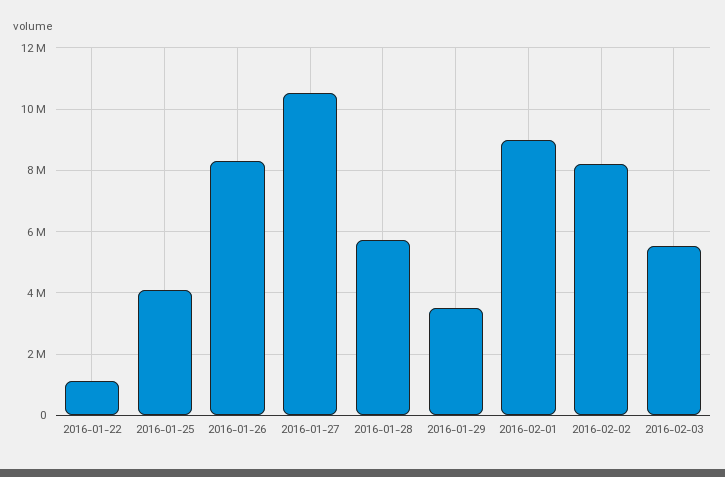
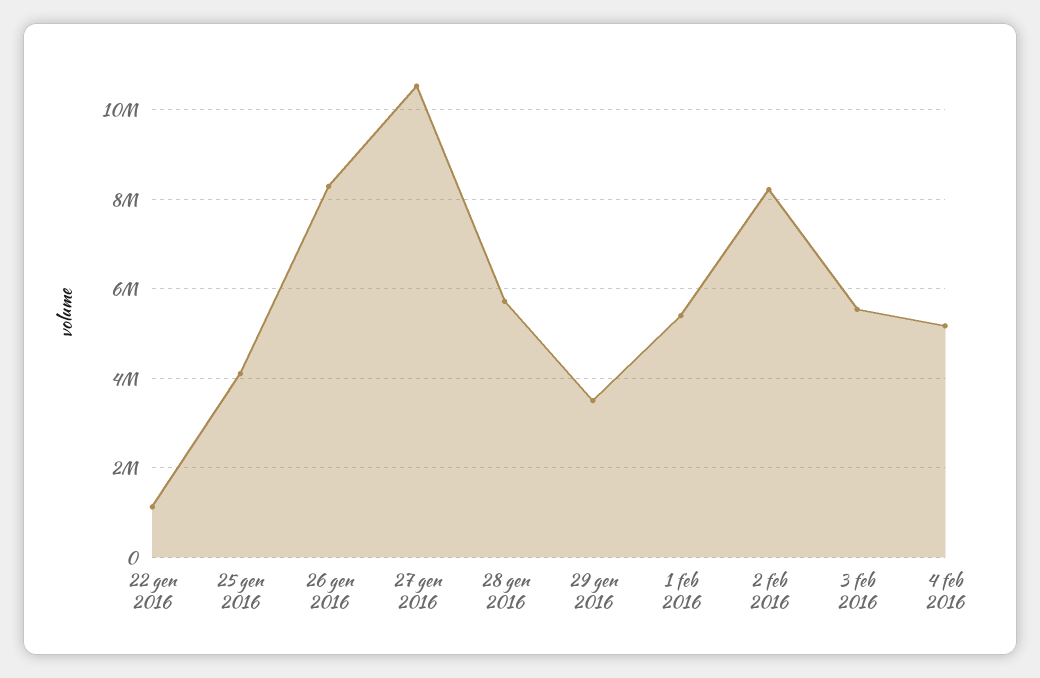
2016-02-01: 9000000 -> 5400000
4 feb 2016: none -> 5200000

